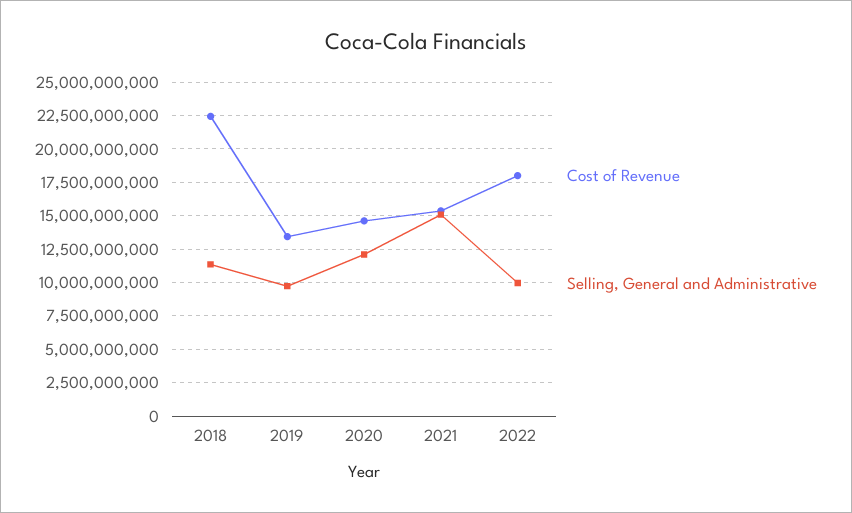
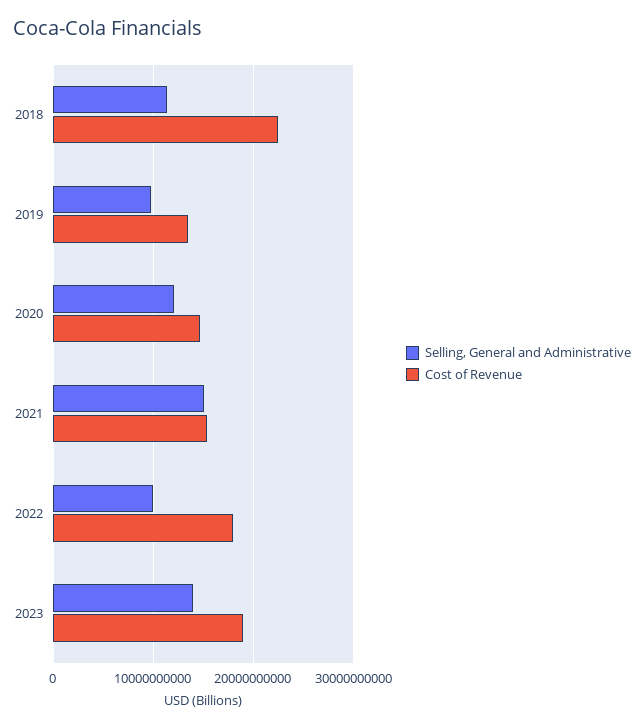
Selling, General and Administrative, 2023: none -> 14000000000
Cost of Revenue, 2023: none -> 19000000000

